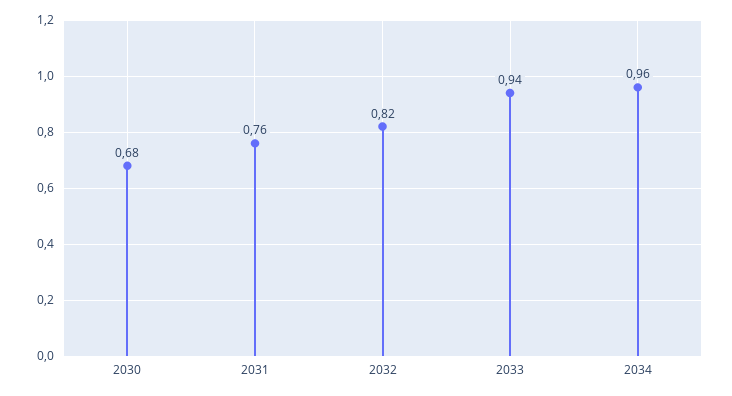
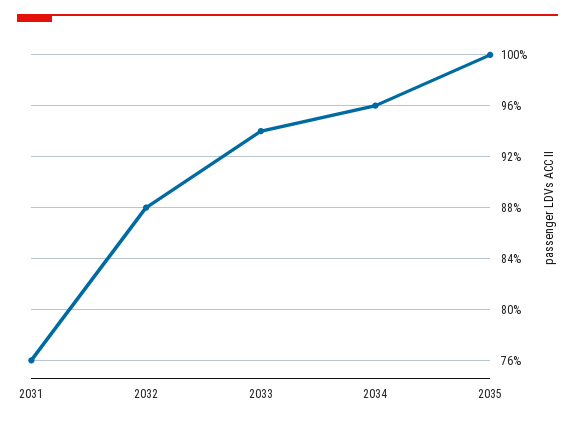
2030: 0.68 -> none
2032: 0.82 -> 0.88
2035: none -> 1

